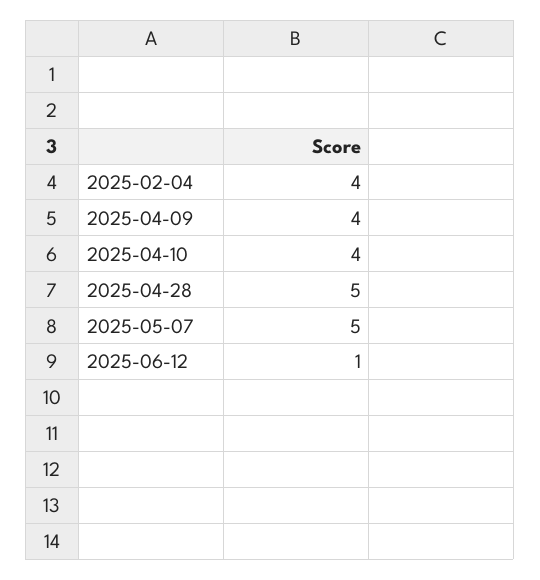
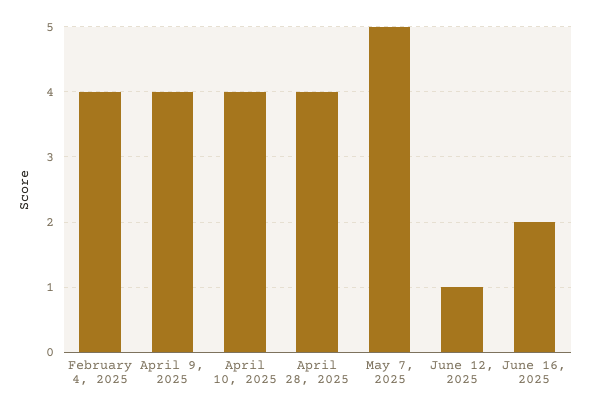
2025-04-28: 5 -> 4
June 16, 2025: none -> 2

